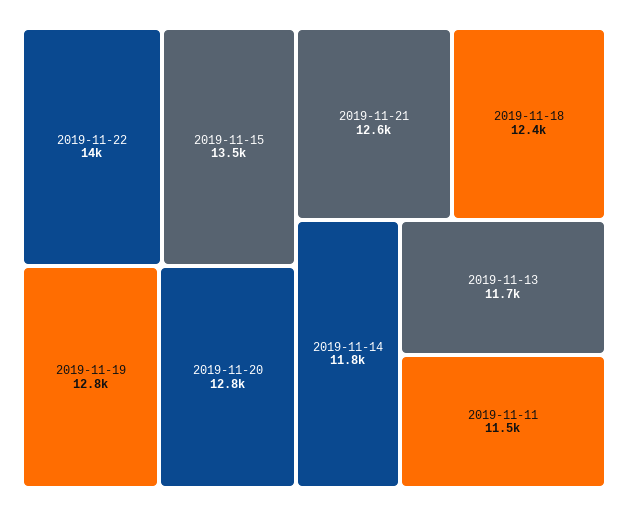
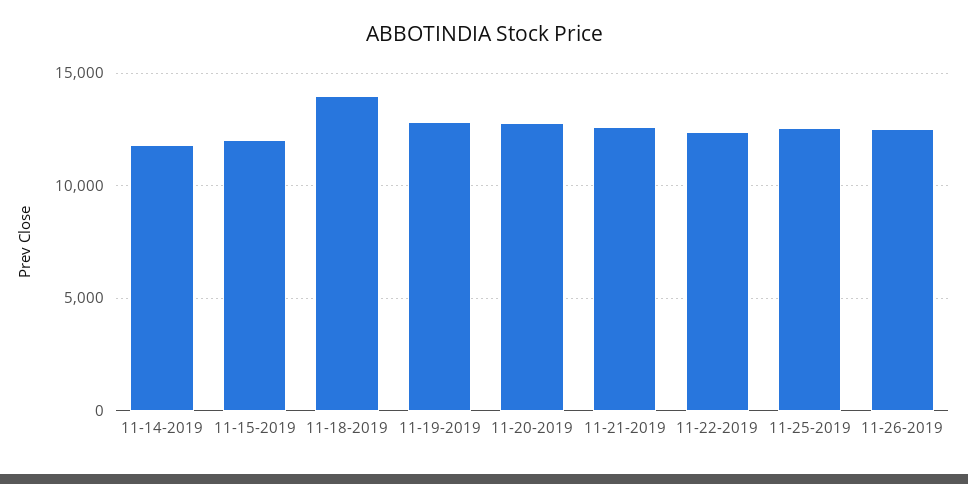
2019-11-22: 14000 -> 12500
2019-11-15: 13500 -> 12000
2019-11-18: 12400 -> 14000
2019-11-13: 11700 -> none
2019-11-11: 11500 -> none
11-25-2019: none -> 12500
11-26-2019: none -> 12500

